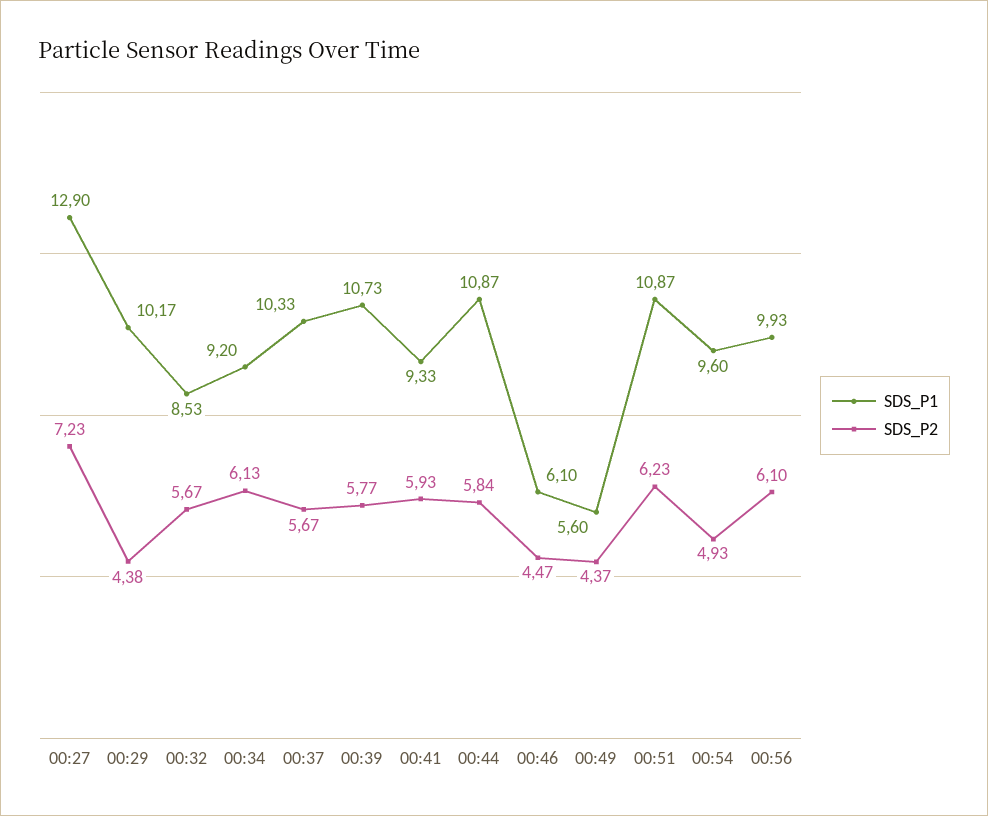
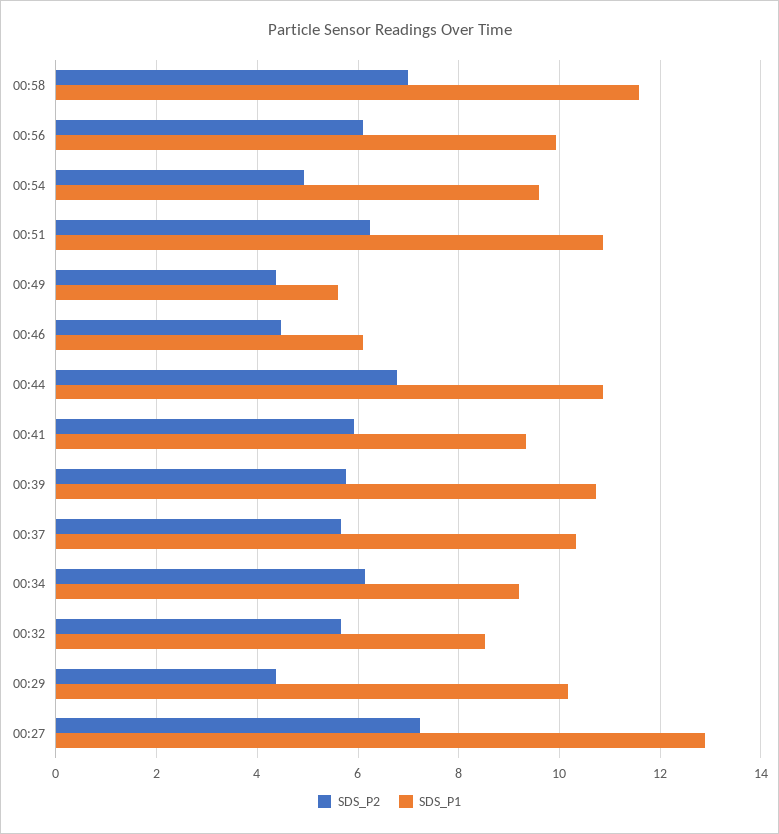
SDS_P2, 00:44: 5.84 -> 6.8
SDS_P2, 00:58: none -> 7
SDS_P1, 00:58: none -> 11.6

